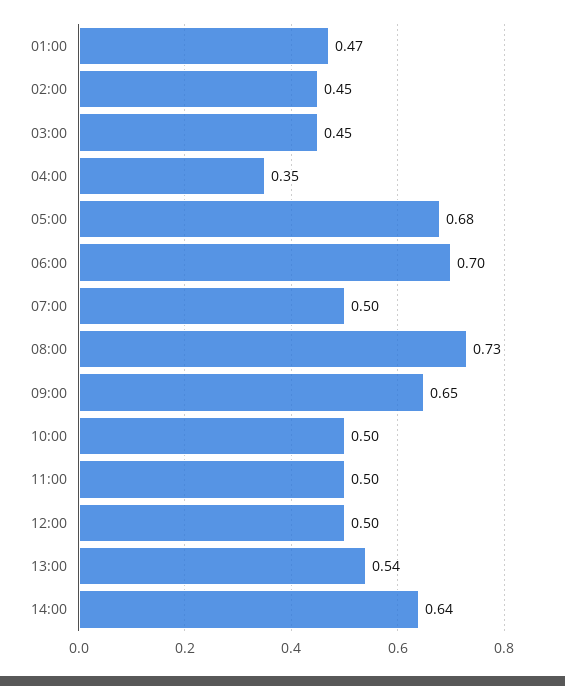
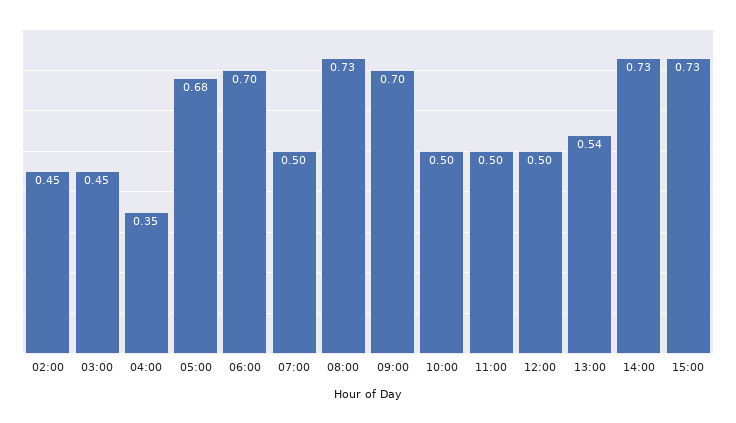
01:00: 0.47 -> none
09:00: 0.65 -> 0.7
14:00: 0.64 -> 0.73
15:00: none -> 0.73

